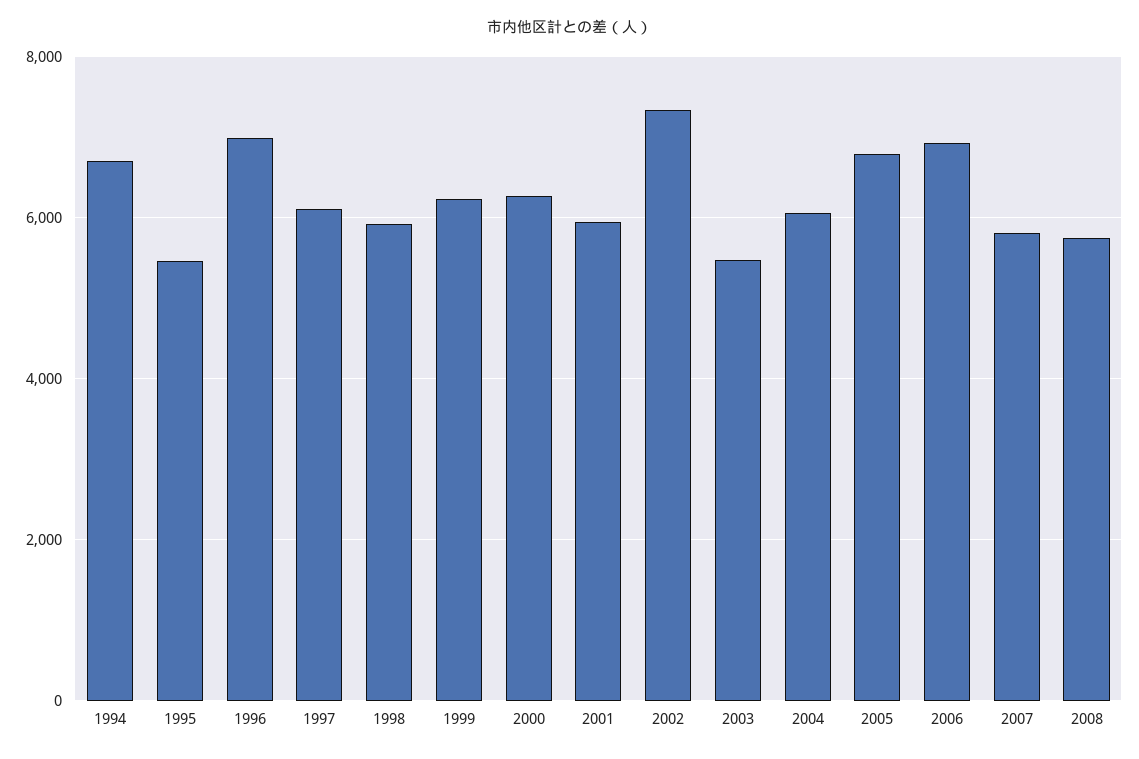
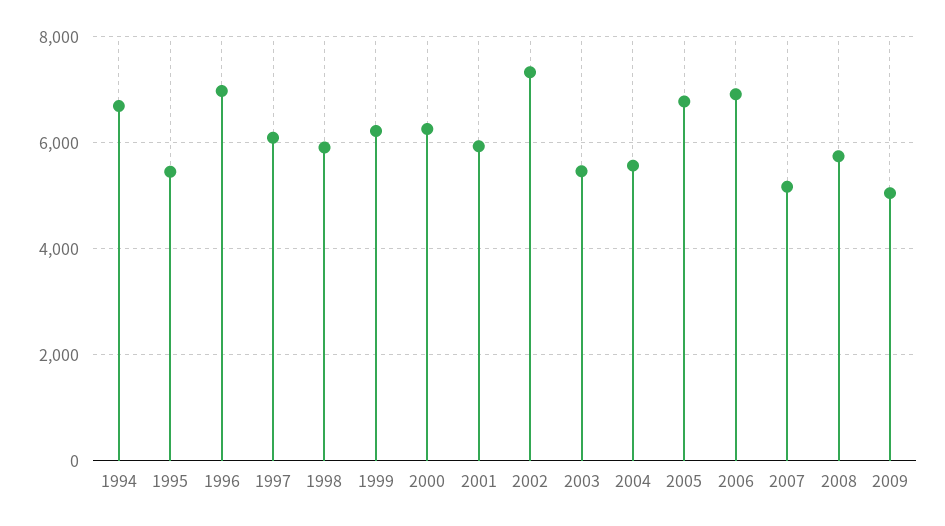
2004: 6000 -> 5600
2007: 5800 -> 5200
2009: none -> 5000

